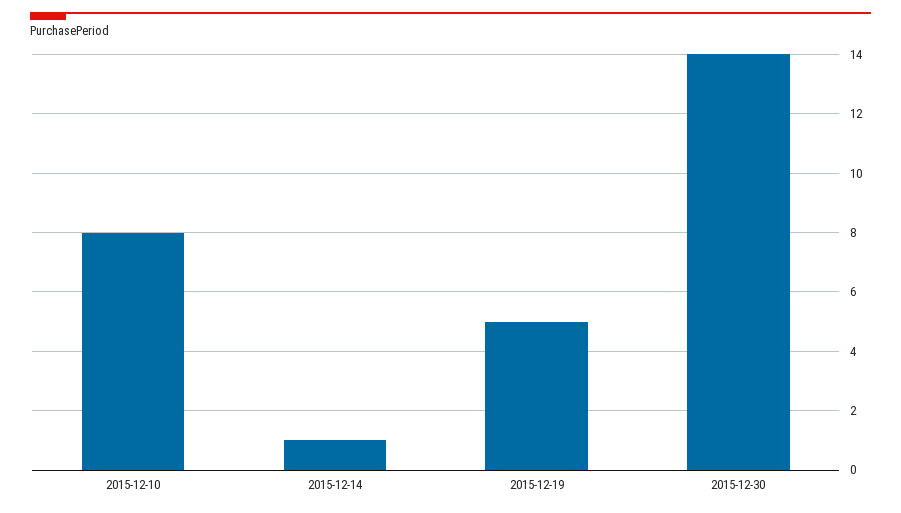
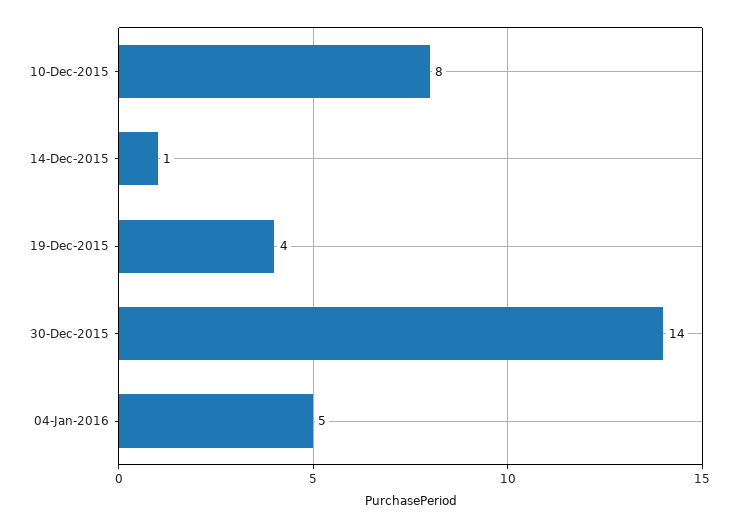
2015-12-19: 5 -> 4
04-Jan-2016: none -> 5

